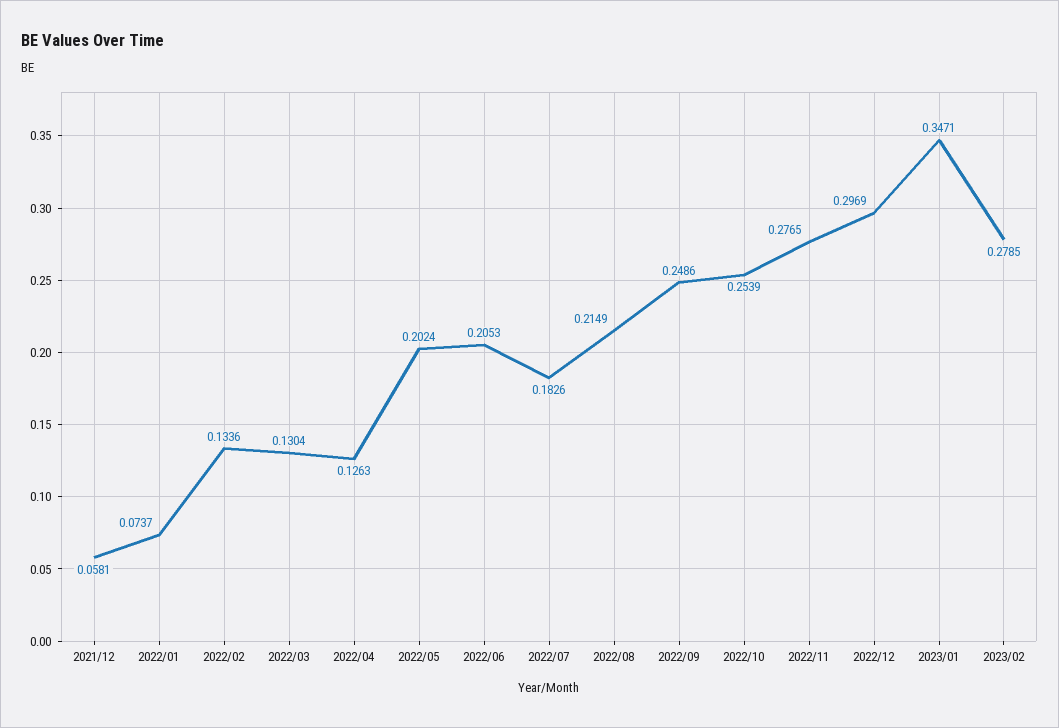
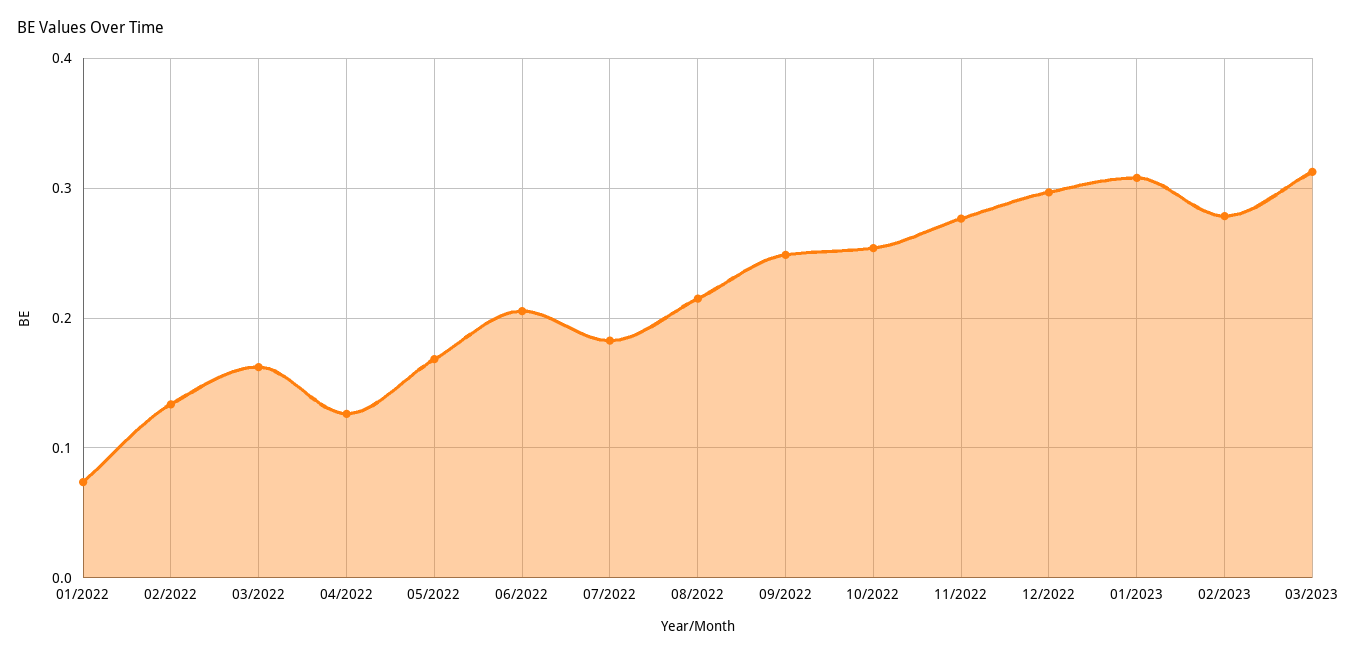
2021/12: 0.0581 -> none
2022/03: 0.1304 -> 0.16
2022/05: 0.2024 -> 0.17
2023/01: 0.3471 -> 0.31
03/2023: none -> 0.31

